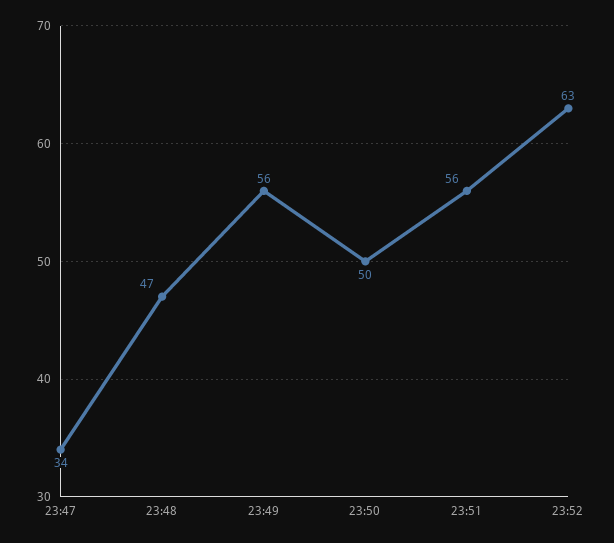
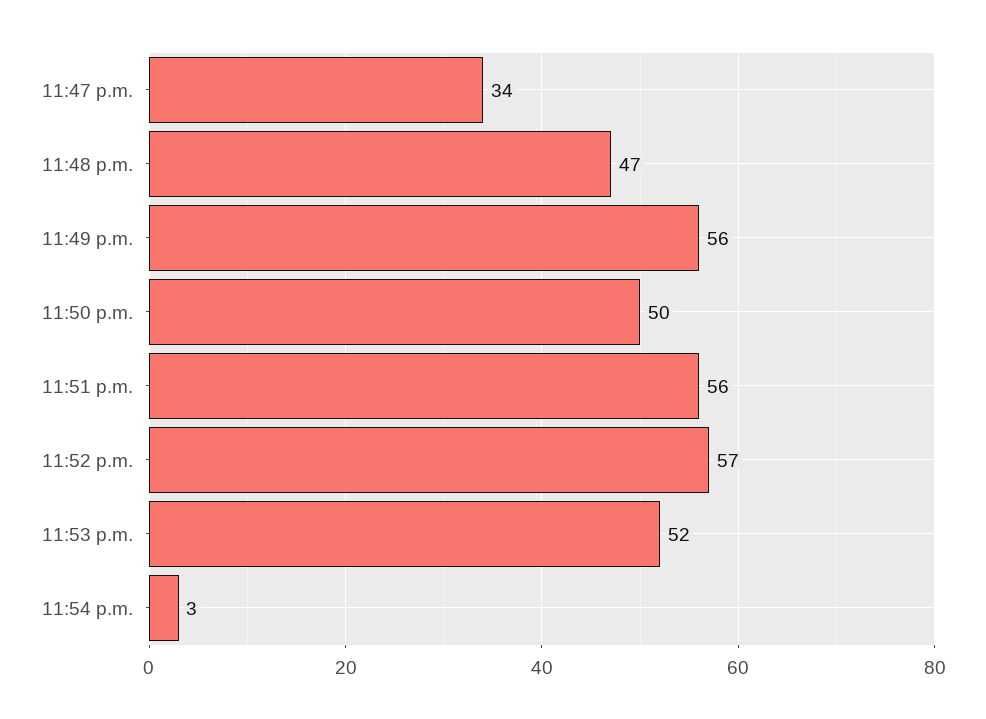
23:52: 63 -> 57
11:53 p.m.: none -> 52
11:54 p.m.: none -> 3

